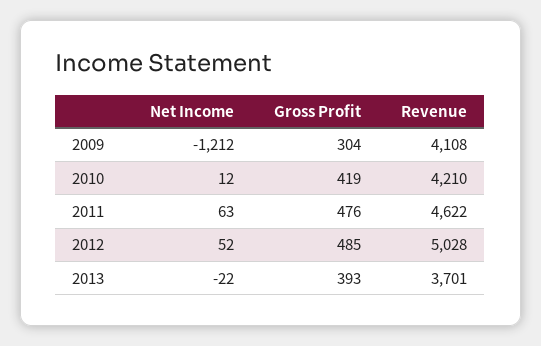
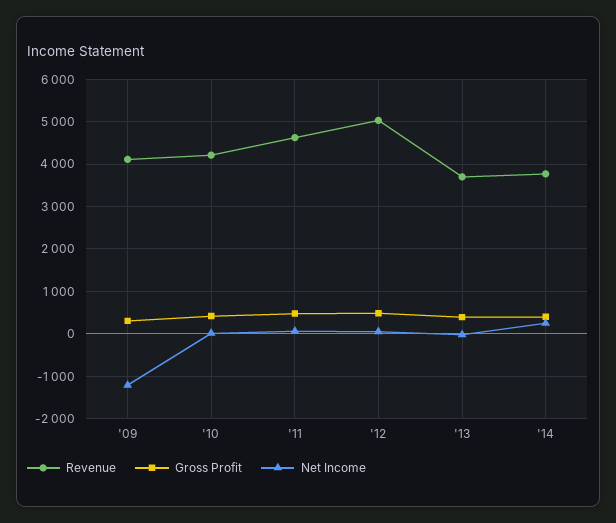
Revenue, '14: none -> 3800
Gross Profit, '14: none -> 400
Net Income, '14: none -> 200

